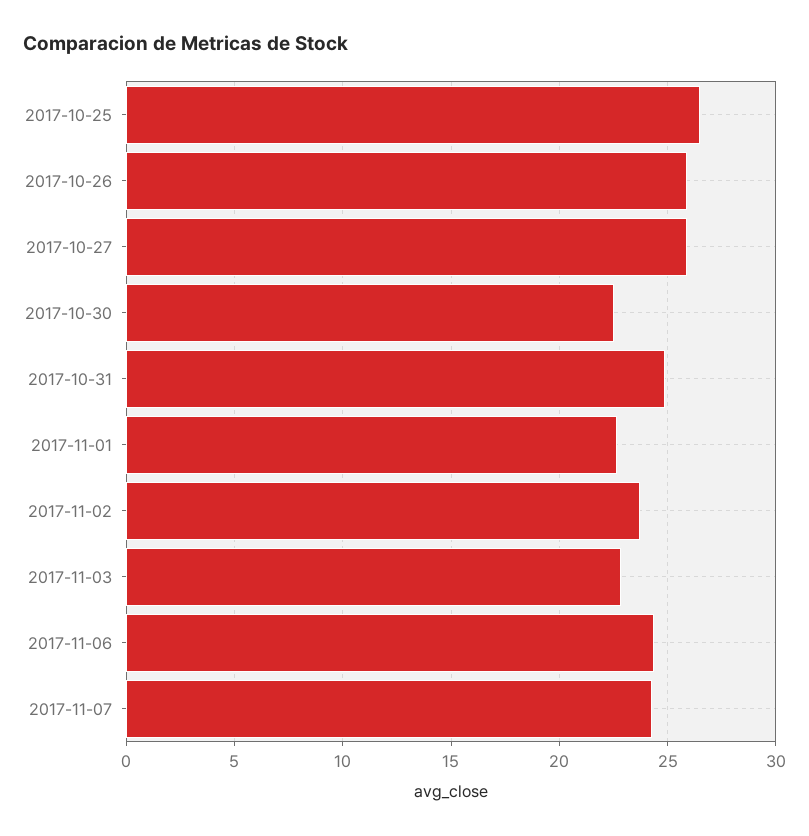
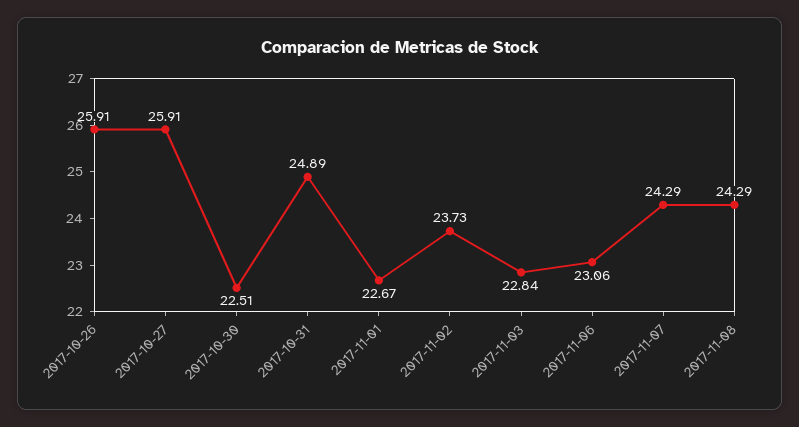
2017-10-25: 26.5 -> none
2017-11-06: 24.5 -> 23.06
2017-11-08: none -> 24.29

